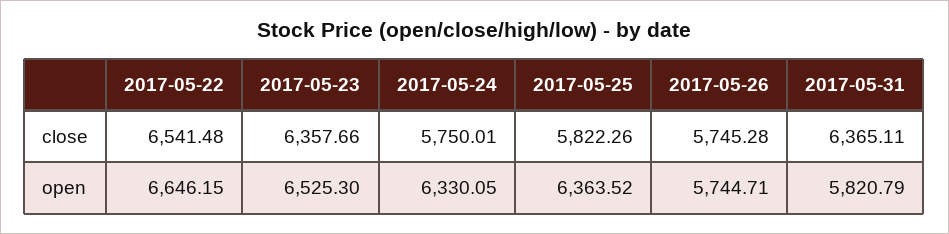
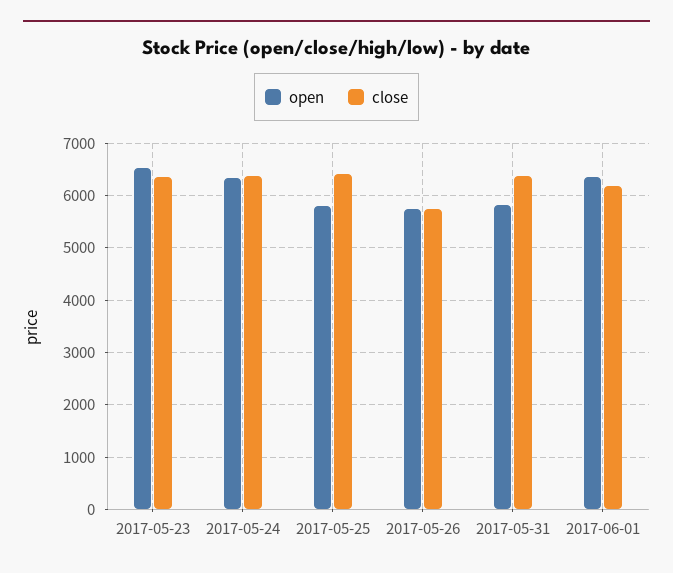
close, 2017-05-22: 6541.48 -> none
close, 2017-05-24: 5750.01 -> 6400
close, 2017-05-25: 5822.26 -> 6400
open, 2017-05-22: 6646.15 -> none
open, 2017-05-25: 6363.52 -> 5800
open, 2017-06-01: none -> 6400
close, 2017-06-01: none -> 6200

